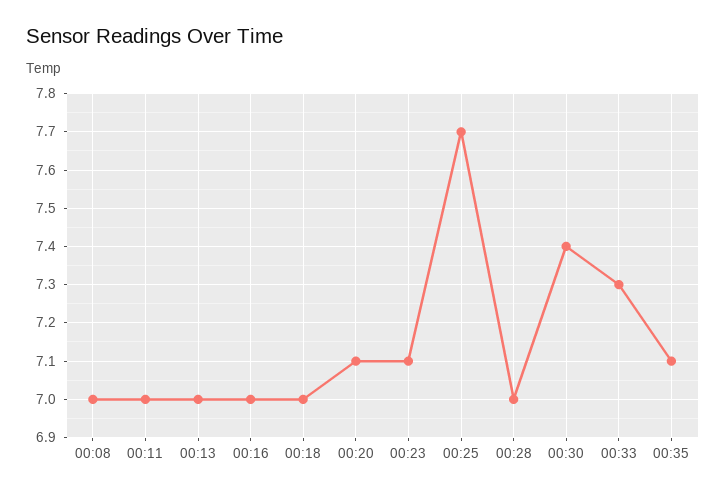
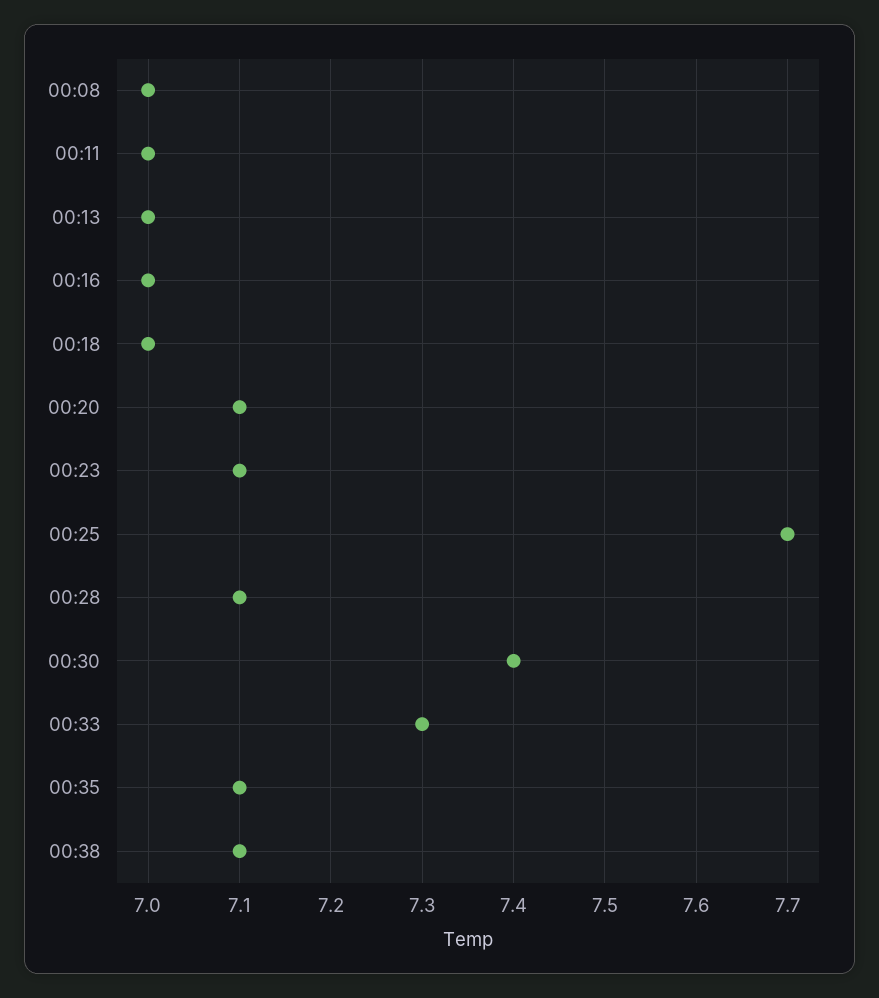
00:28: 7 -> 7.1
00:38: none -> 7.1

